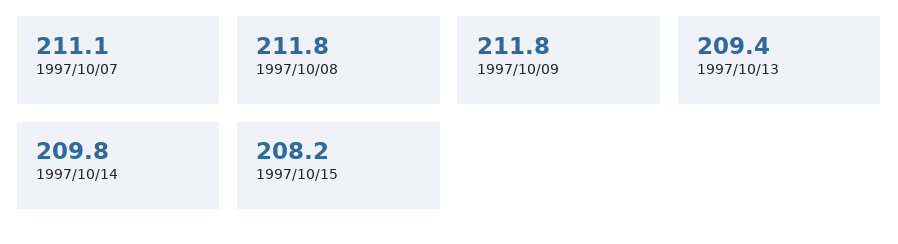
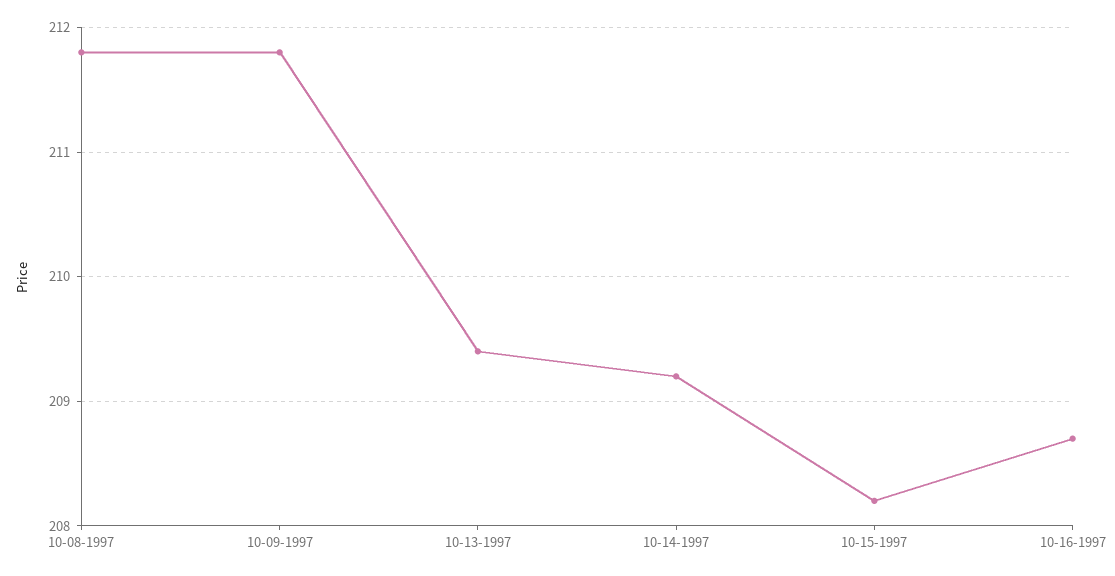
1997/10/07: 211.1 -> none
1997/10/14: 209.8 -> 209.2
10-16-1997: none -> 208.7

